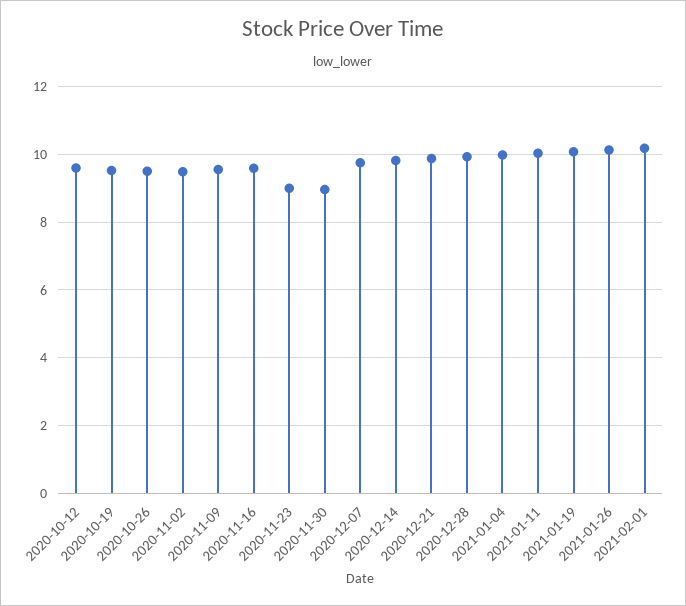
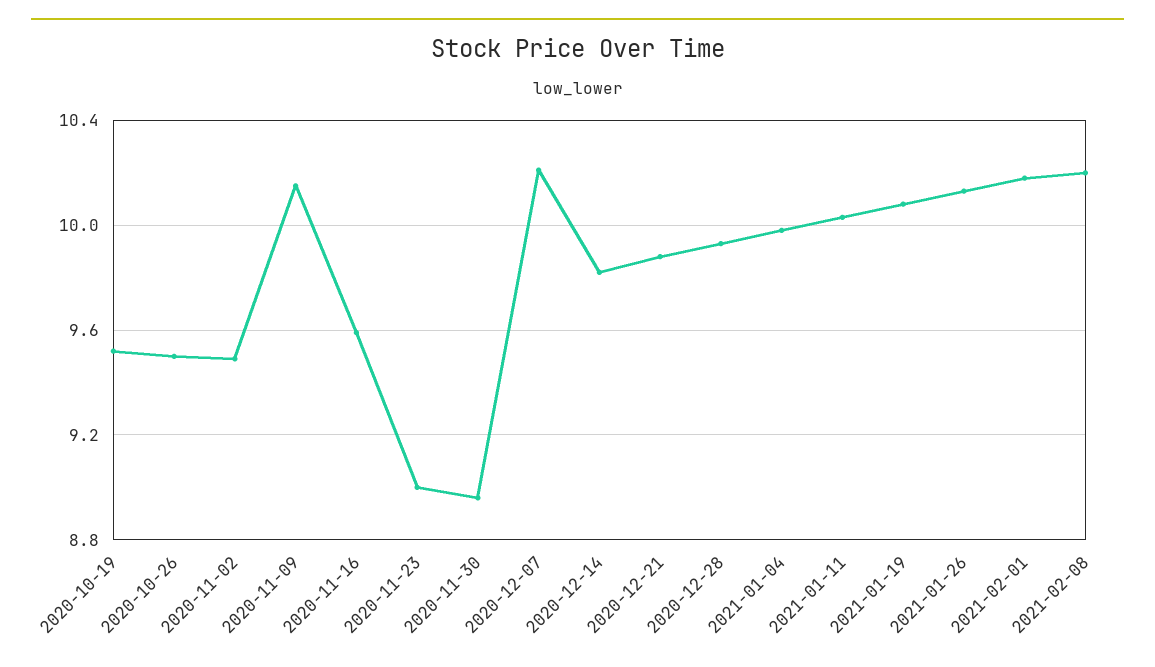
2020-10-12: 9.6 -> none
2020-11-09: 9.6 -> 10.15
2020-12-07: 9.8 -> 10.2
2021-02-08: none -> 10.2

